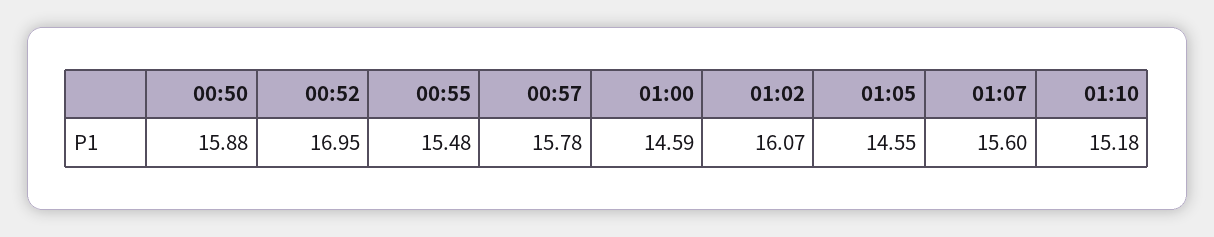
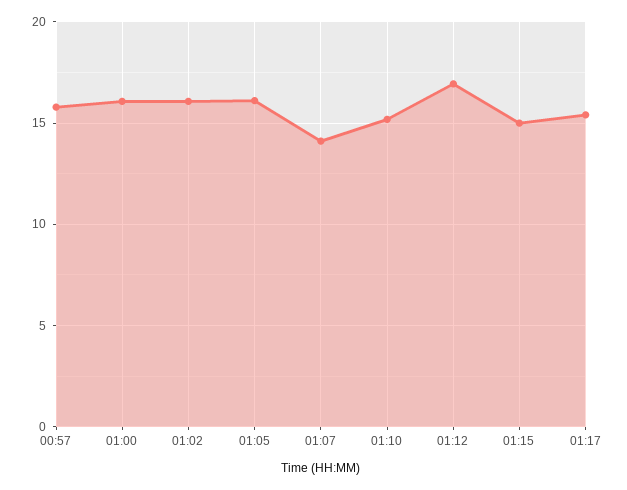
00:50: 15.88 -> none
00:52: 16.95 -> none
00:55: 15.48 -> none
01:00: 14.59 -> 16
01:05: 14.55 -> 16
01:07: 15.6 -> 14
01:12: none -> 17
01:15: none -> 15
01:17: none -> 15.5

